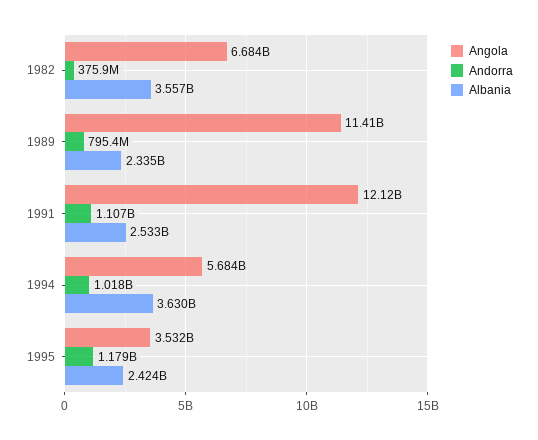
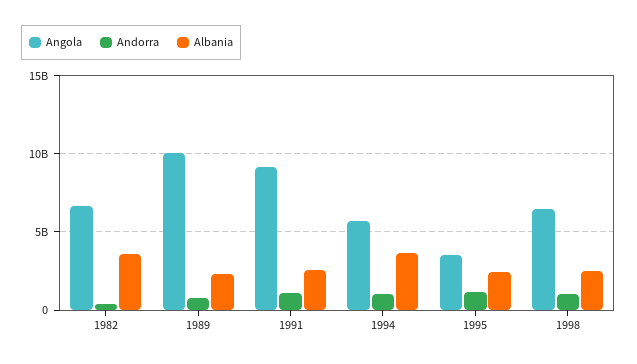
Angola, 1989: 11410000000 -> 10000000000
Angola, 1991: 12120000000 -> 9000000000
Angola, 1998: none -> 6500000000
Andorra, 1998: none -> 1000000000
Albania, 1998: none -> 2500000000

